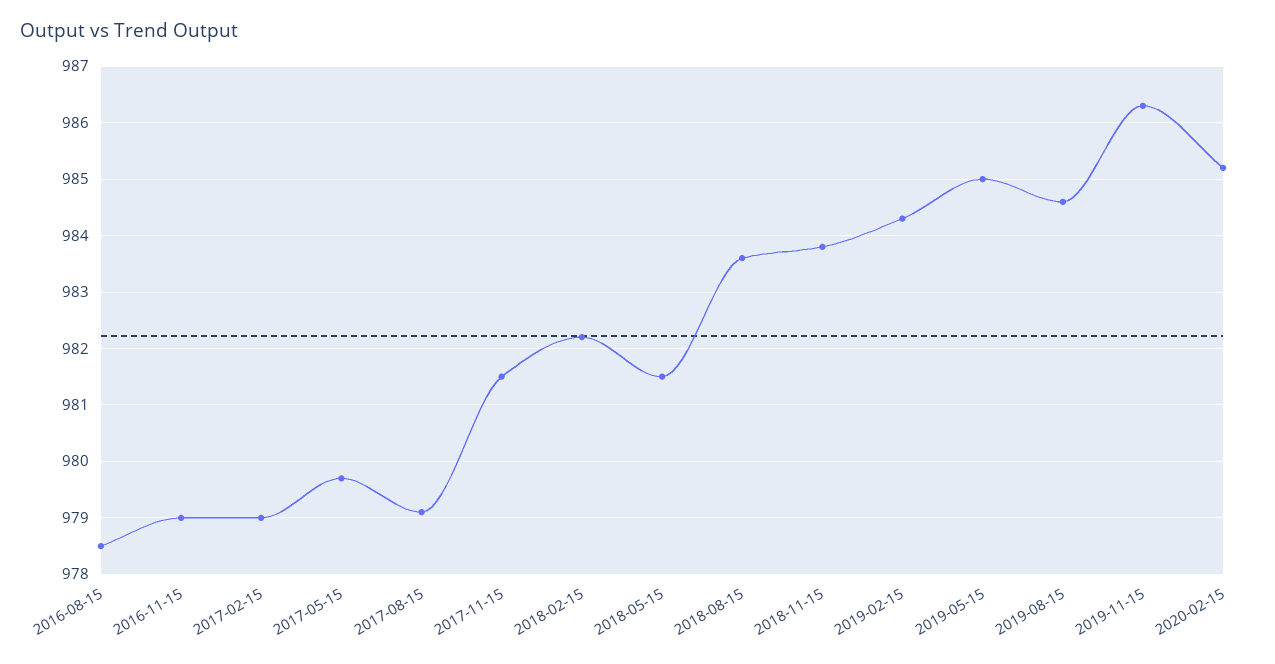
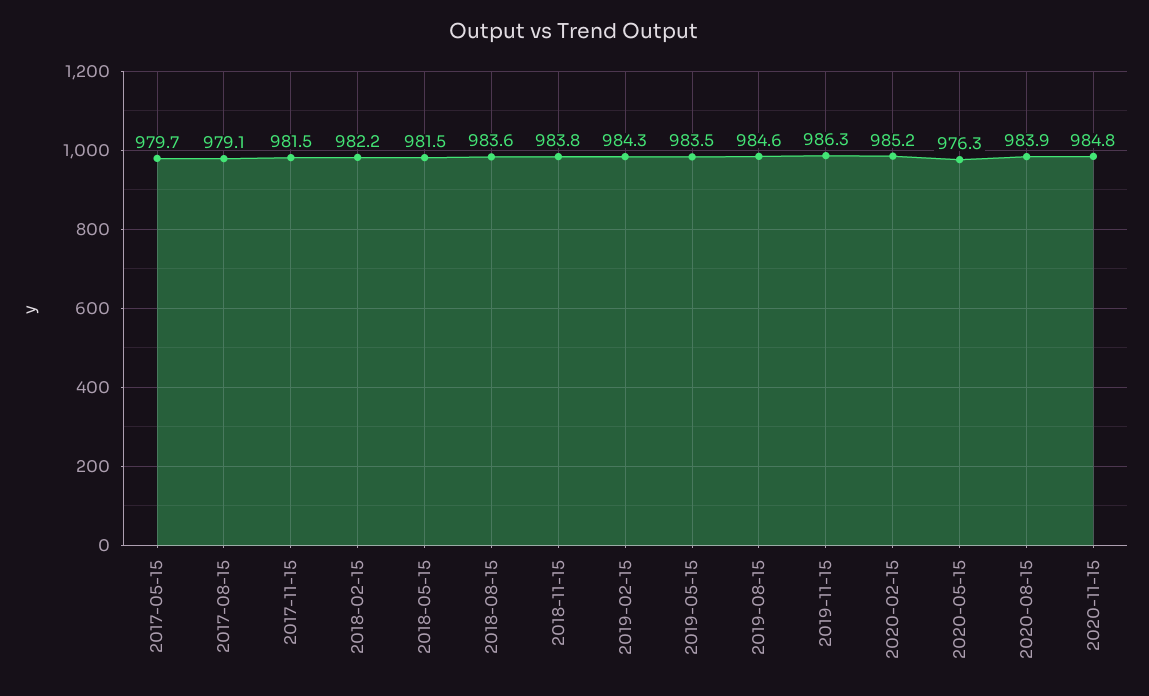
2016-08-15: 978.5 -> none
2016-11-15: 979 -> none
2017-02-15: 979 -> none
2019-05-15: 985 -> 983.5
2020-05-15: none -> 976.3
2020-08-15: none -> 983.9
2020-11-15: none -> 984.8

